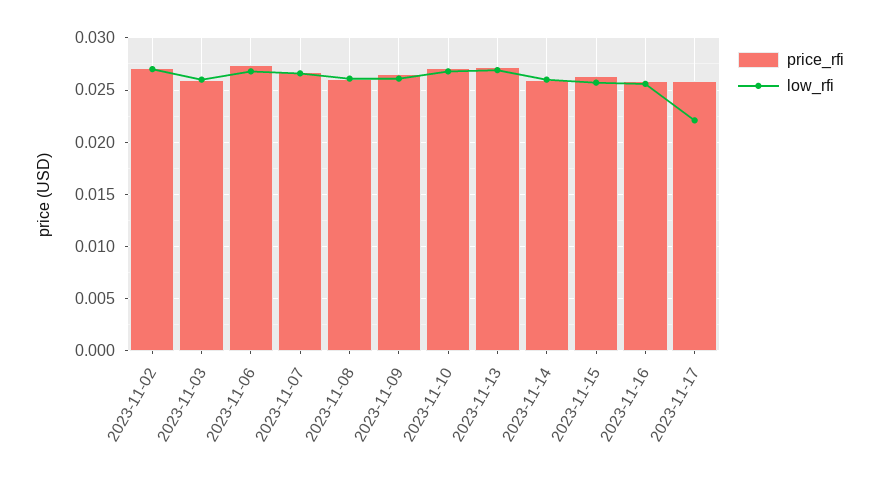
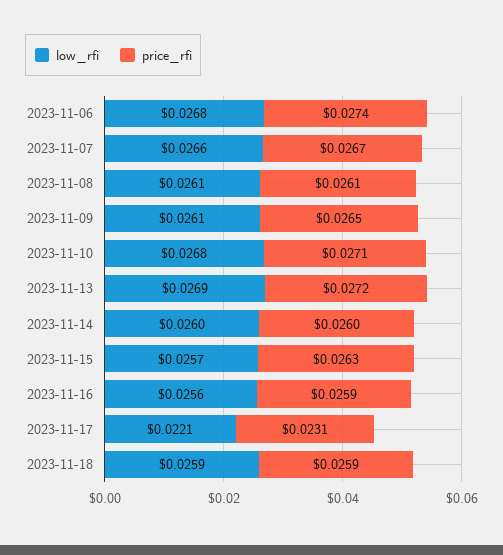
price_rfi, 2023-11-02: 0.027 -> none
low_rfi, 2023-11-02: 0.027 -> none
price_rfi, 2023-11-03: 0.026 -> none
low_rfi, 2023-11-03: 0.026 -> none
price_rfi, 2023-11-17: 0.026 -> 0.0231
low_rfi, 2023-11-18: none -> 0.0259
price_rfi, 2023-11-18: none -> 0.0259

